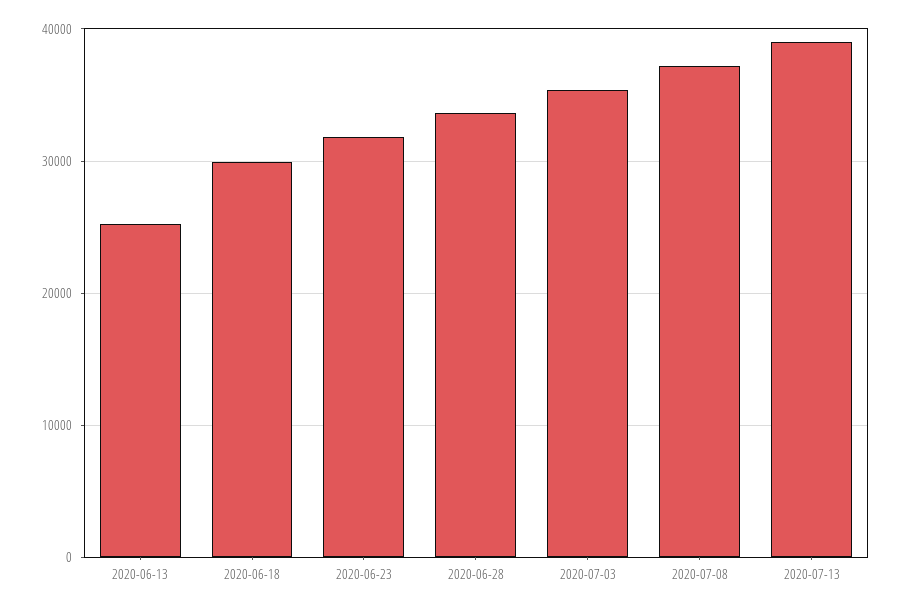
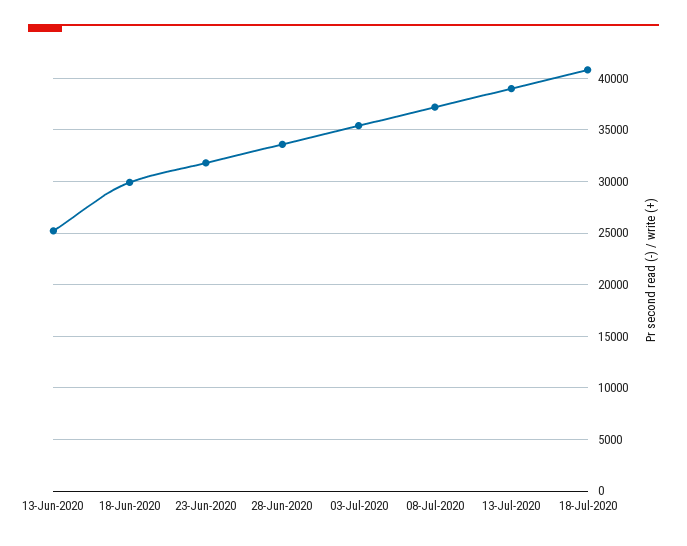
18-Jul-2020: none -> 41000

